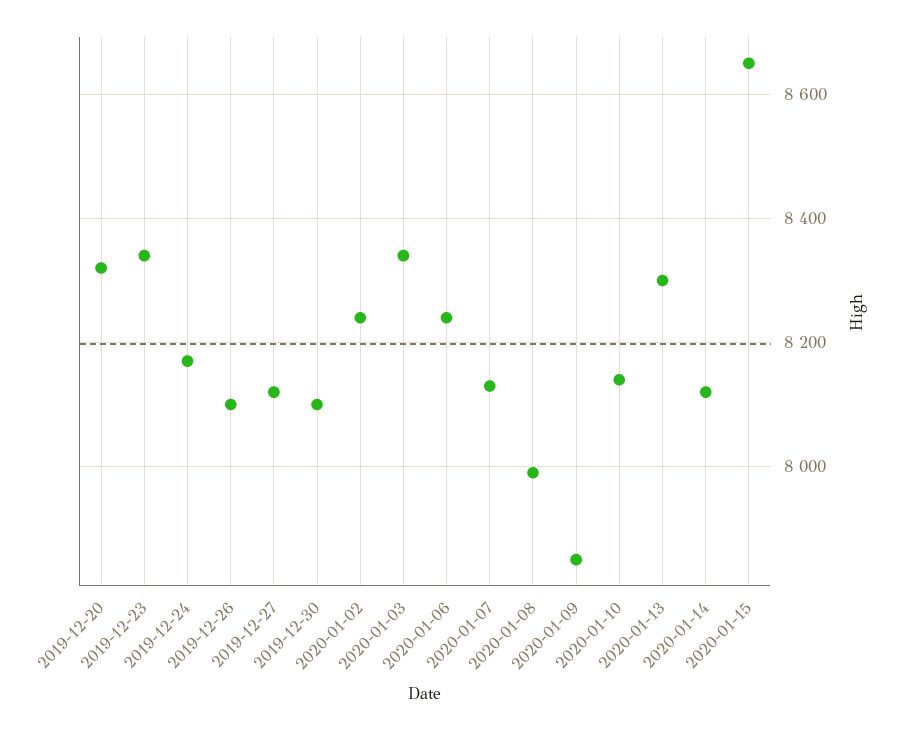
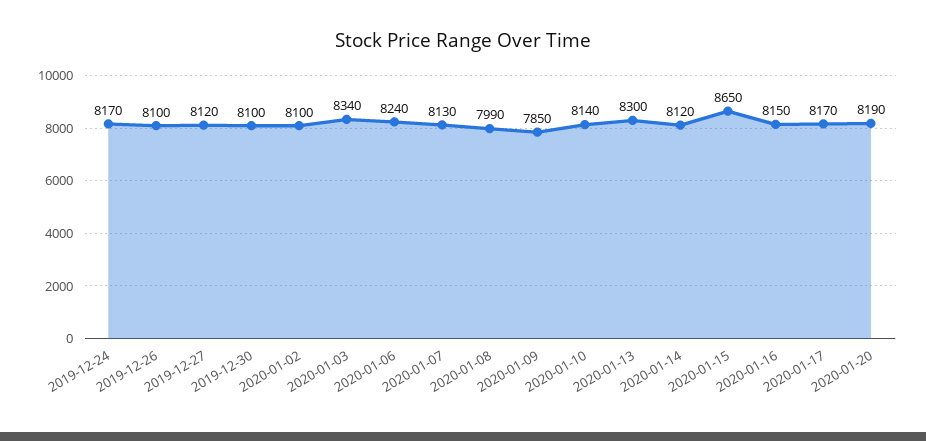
2019-12-20: 8320 -> none
2019-12-23: 8340 -> none
2020-01-02: 8240 -> 8100
2020-01-16: none -> 8150
2020-01-17: none -> 8170
2020-01-20: none -> 8190

